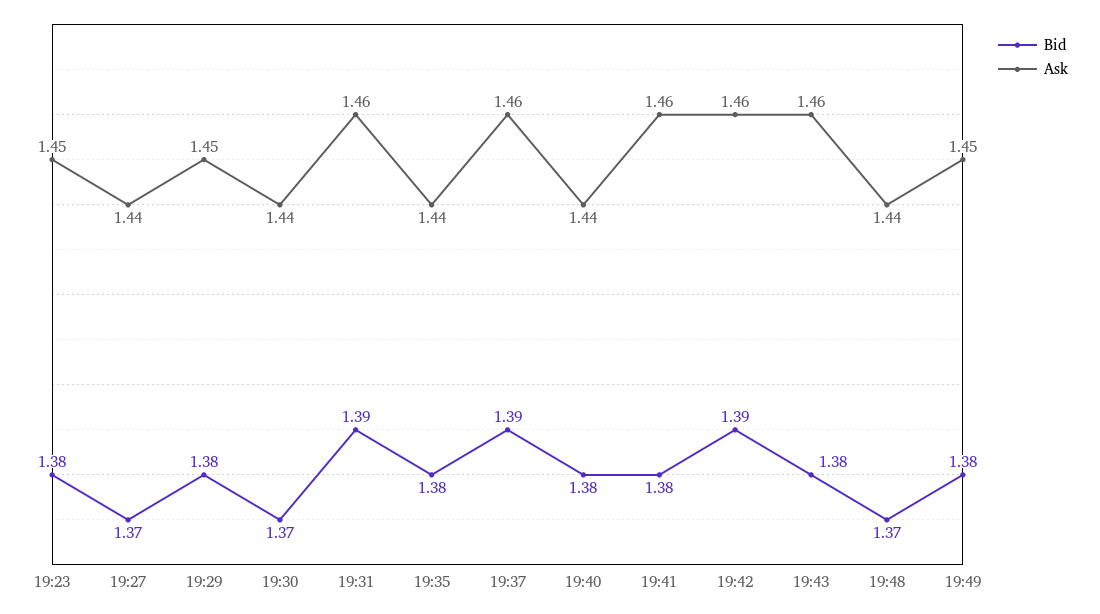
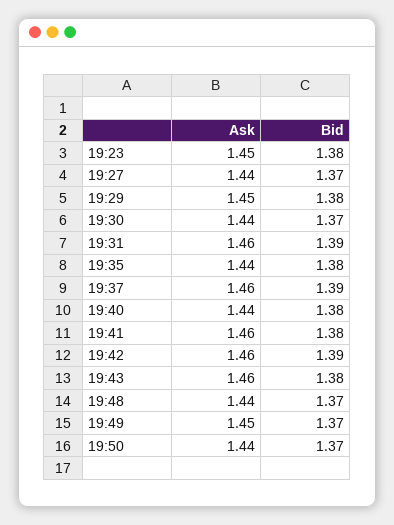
Bid, 19:49: 1.38 -> 1.37
Ask, 19:50: none -> 1.44
Bid, 19:50: none -> 1.37

